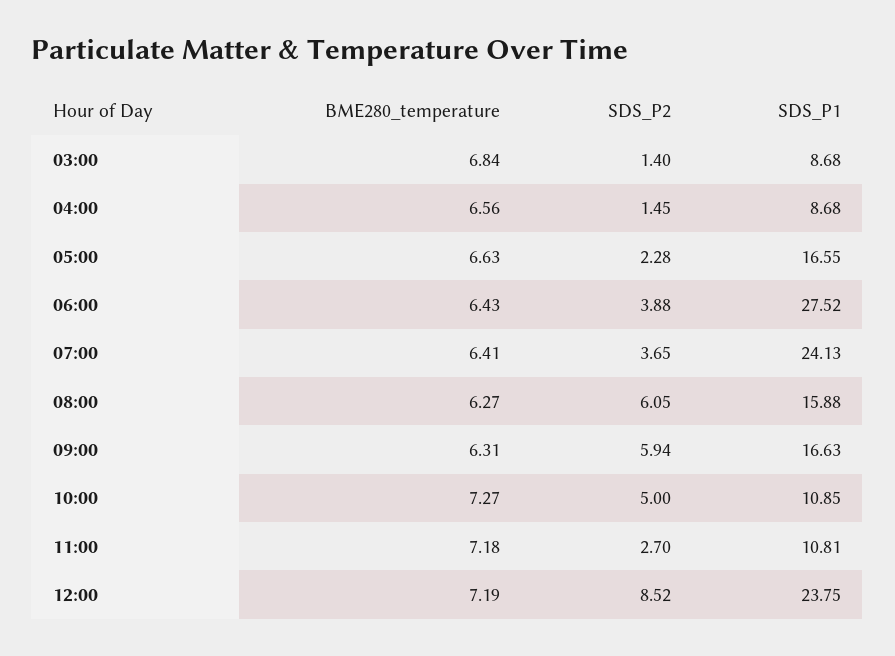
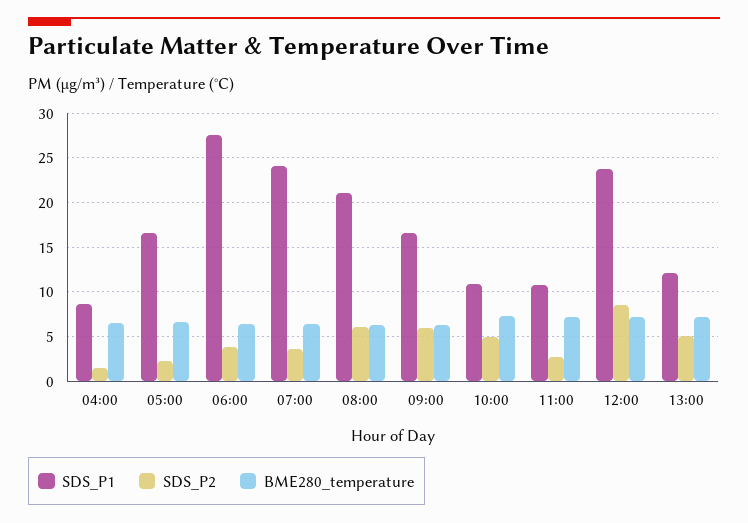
BME280_temperature, 03:00: 6.84 -> none
SDS_P2, 03:00: 1.4 -> none
SDS_P1, 03:00: 8.68 -> none
SDS_P1, 08:00: 15.88 -> 21
SDS_P1, 13:00: none -> 12
SDS_P2, 13:00: none -> 5
BME280_temperature, 13:00: none -> 7

